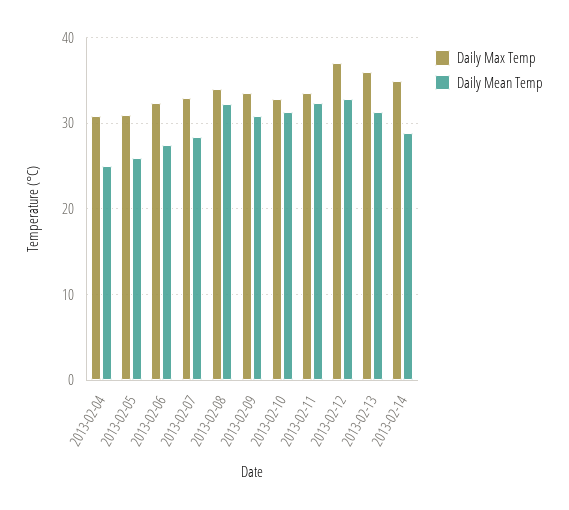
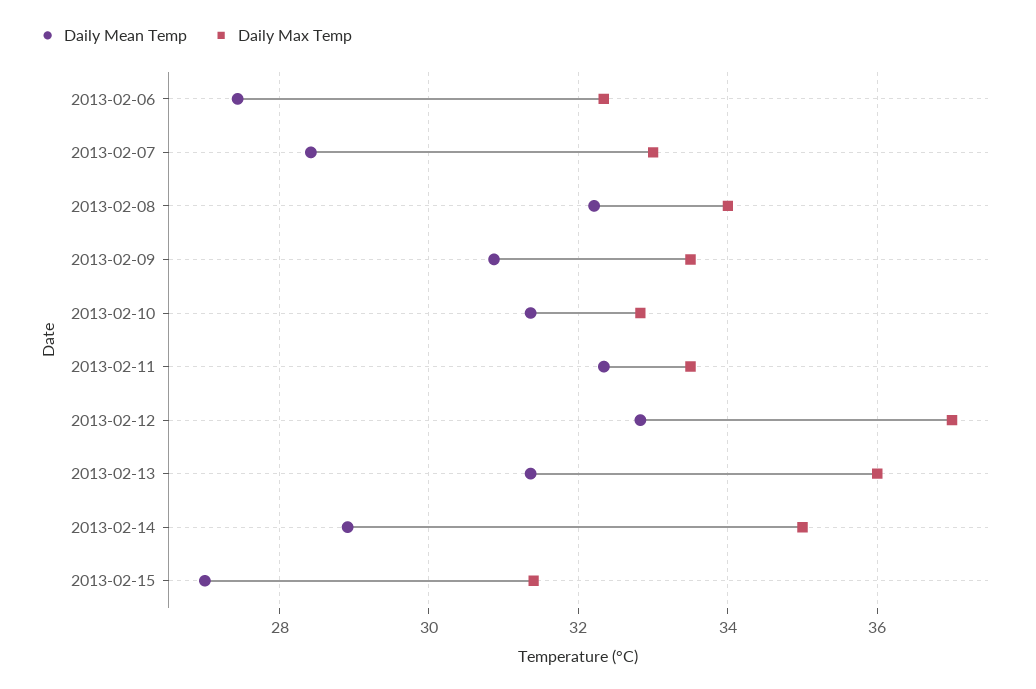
Daily Max Temp, 2013-02-04: 31 -> none
Daily Mean Temp, 2013-02-04: 25 -> none
Daily Max Temp, 2013-02-05: 31 -> none
Daily Mean Temp, 2013-02-05: 26 -> none
Daily Mean Temp, 2013-02-15: none -> 27
Daily Max Temp, 2013-02-15: none -> 31.4

